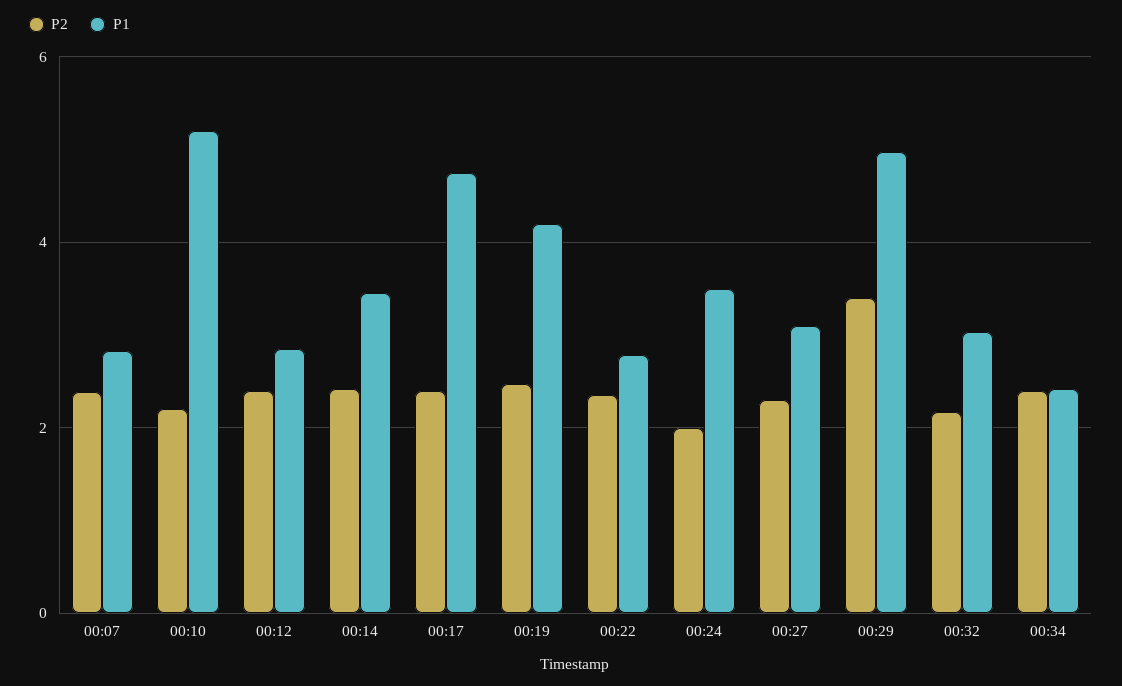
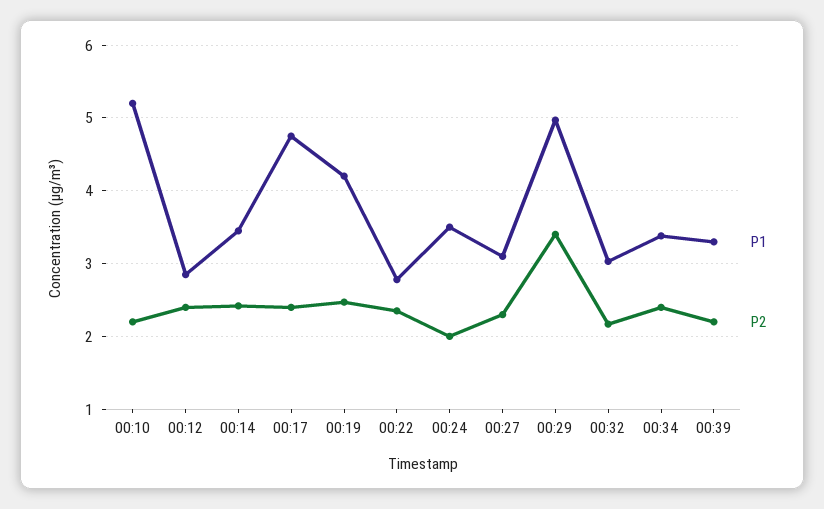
P2, 00:07: 2.4 -> none
P1, 00:07: 2.8 -> none
P1, 00:34: 2.4 -> 3.4
P1, 00:39: none -> 3.3
P2, 00:39: none -> 2.2

